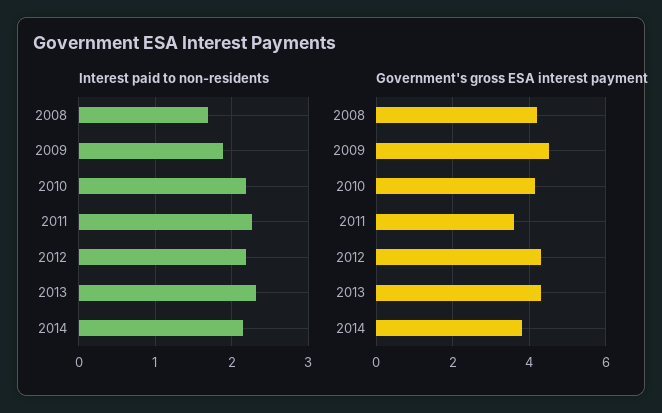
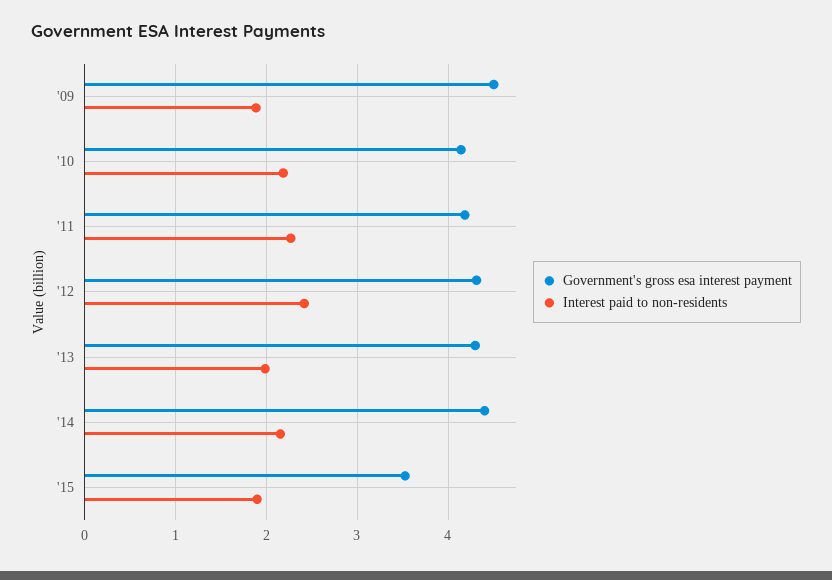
Interest paid to non-residents, 2008: 1.7 -> none
Interest paid to non-residents, 2012: 2.2 -> 2.4
Interest paid to non-residents, 2013: 2.3 -> 2
Government's gross ESA interest payment, 2008: 4.2 -> none
Government's gross ESA interest payment, 2011: 3.6 -> 4.2
Government's gross ESA interest payment, 2014: 3.8 -> 4.4
Government's gross ESA interest payment, '15: none -> 3.5
Interest paid to non-residents, '15: none -> 1.9

